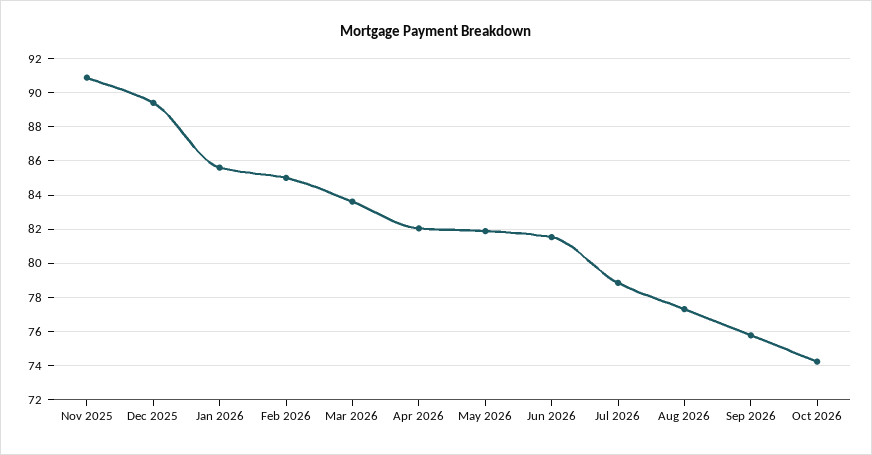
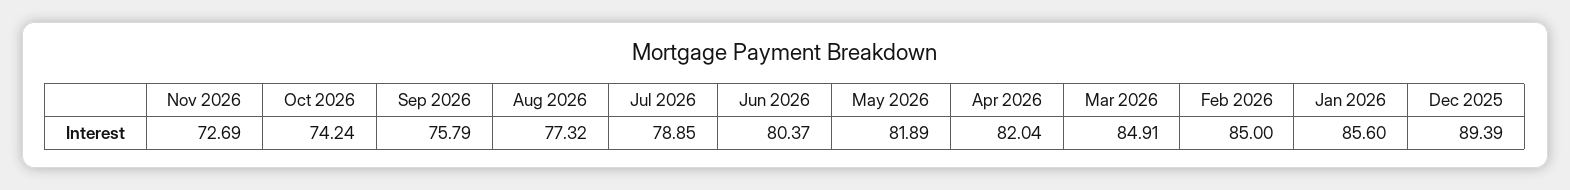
Nov 2025: 91 -> none
Mar 2026: 83.5 -> 84.91
Jun 2026: 81.5 -> 80.37
Nov 2026: none -> 72.69

